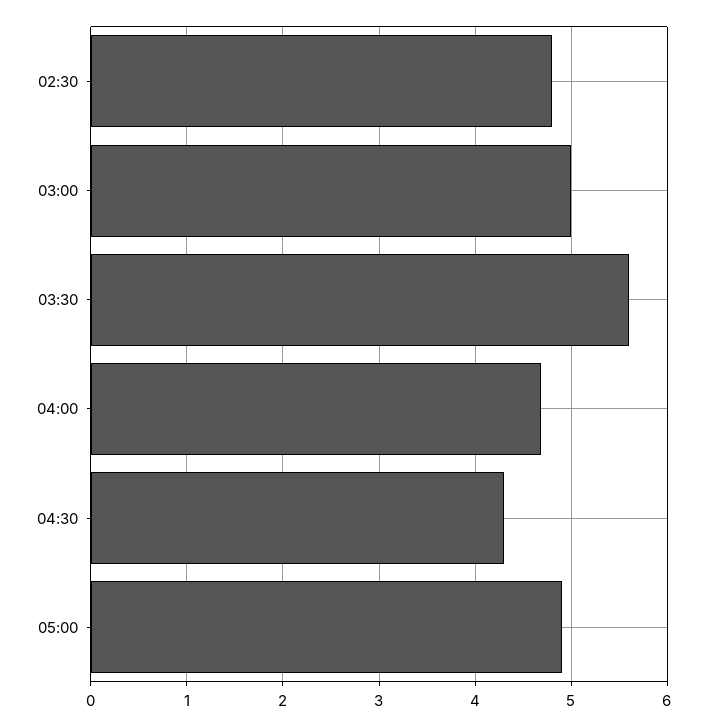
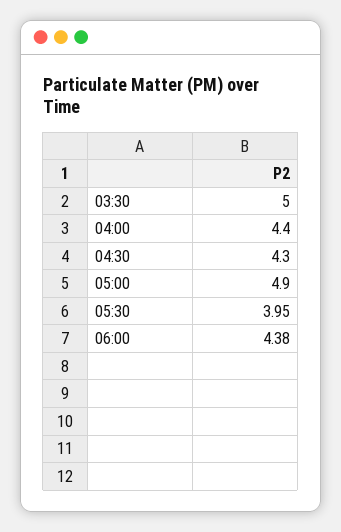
02:30: 4.8 -> none
03:00: 5 -> none
03:30: 5.6 -> 5
04:00: 4.7 -> 4.4
05:30: none -> 3.95
06:00: none -> 4.38

